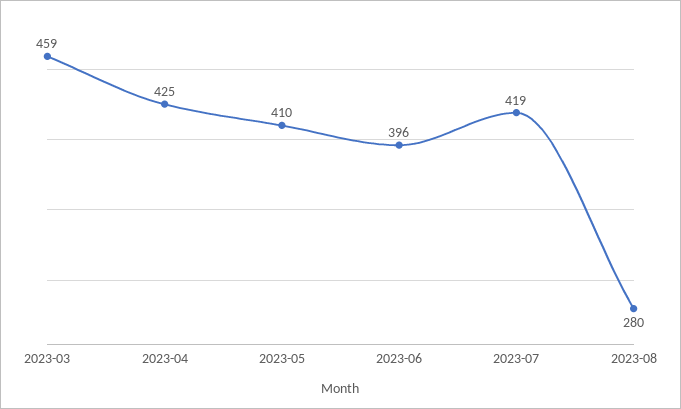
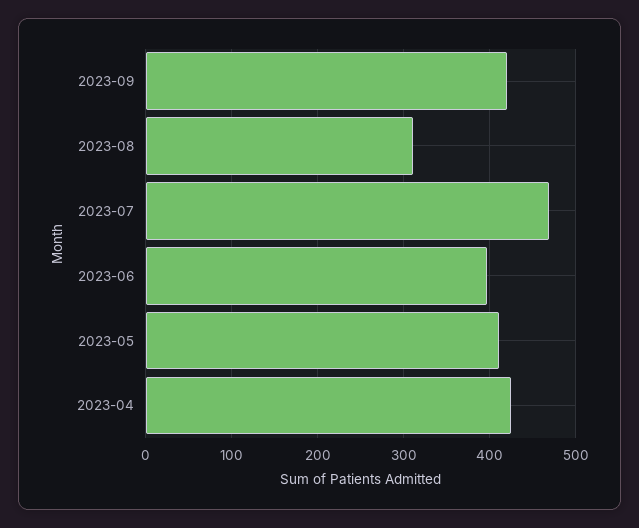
2023-03: 459 -> none
2023-07: 419 -> 470
2023-08: 280 -> 310
2023-09: none -> 420

